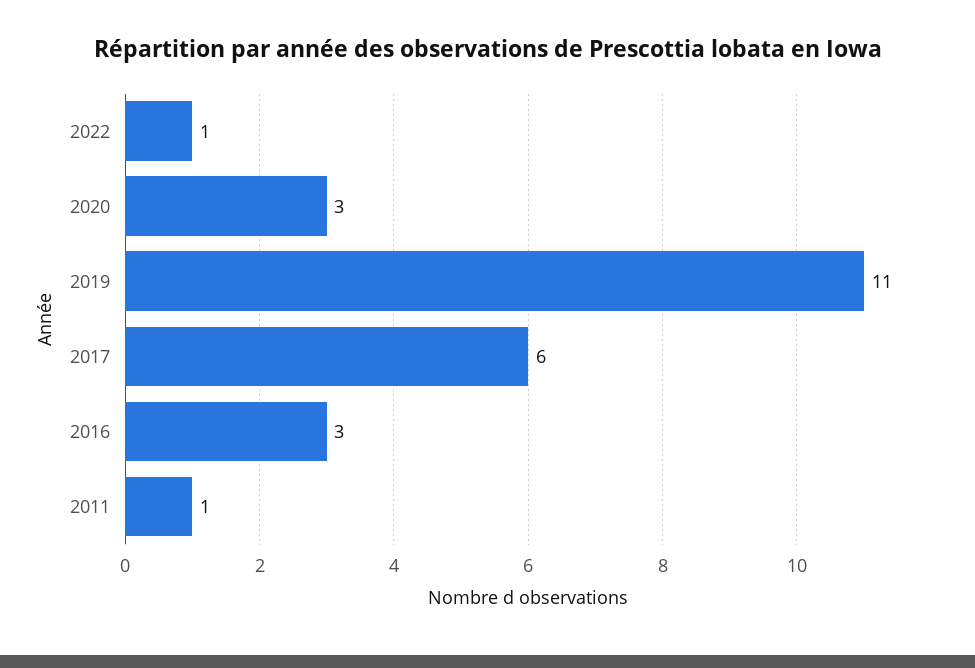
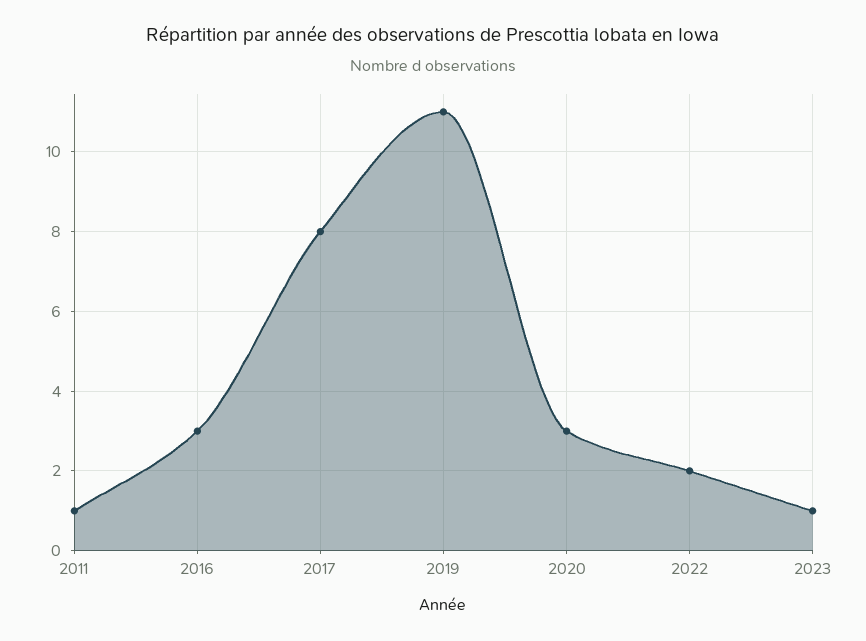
2022: 1 -> 2
2017: 6 -> 8
2023: none -> 1

